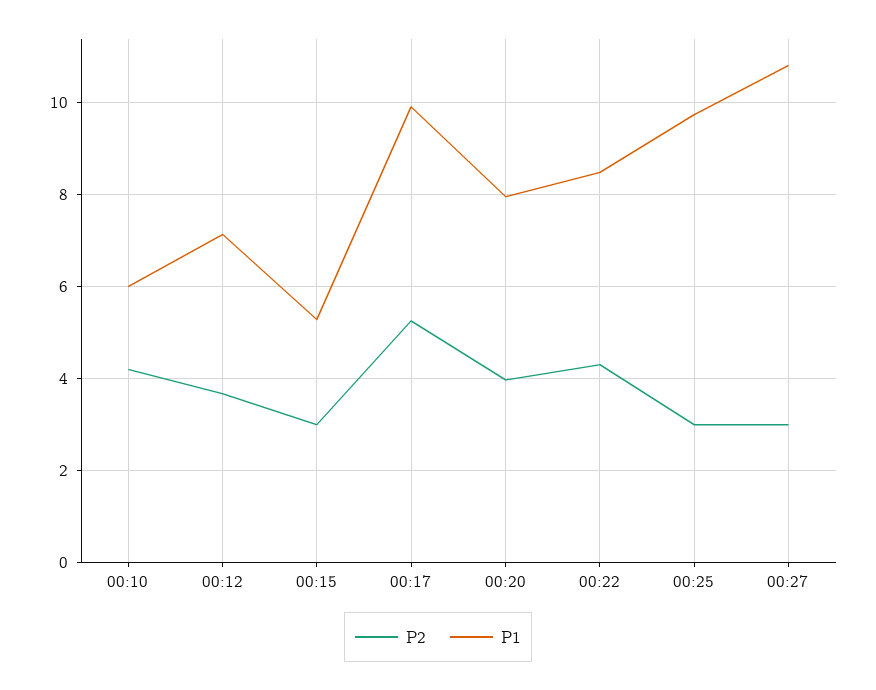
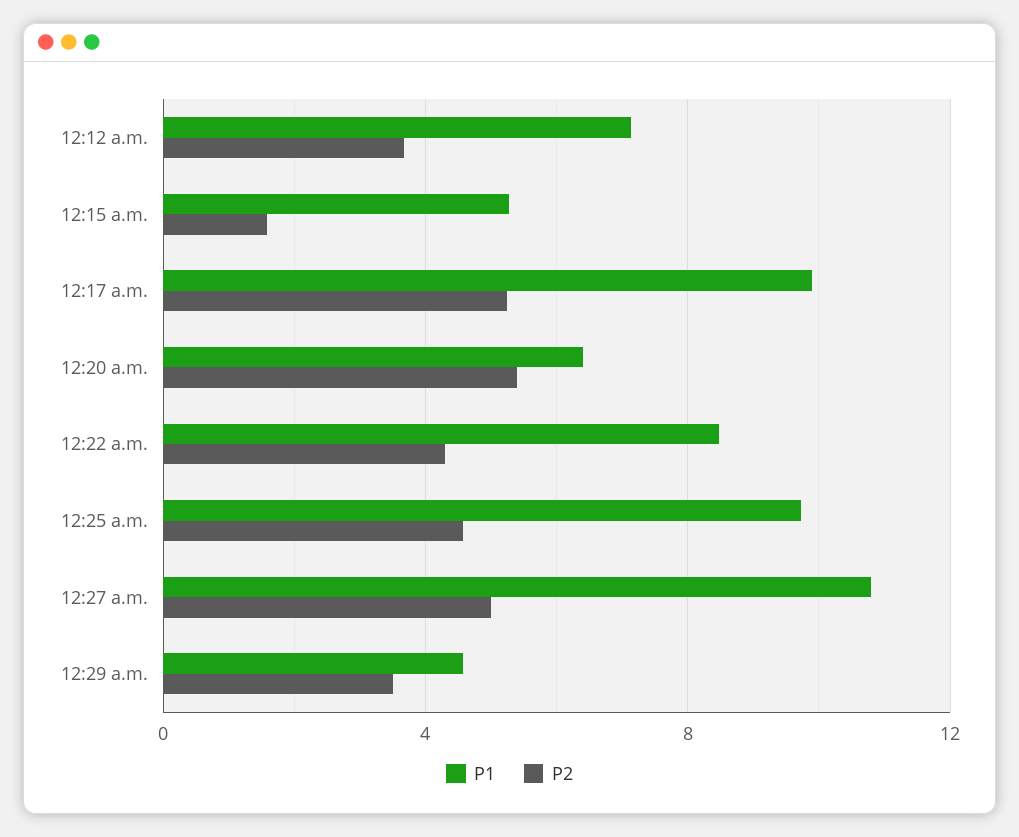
P2, 00:10: 4.2 -> none
P1, 00:10: 6 -> none
P2, 00:15: 3 -> 1.5
P2, 00:20: 4 -> 5.5
P1, 00:20: 8 -> 6.5
P2, 00:25: 3 -> 4.5
P2, 00:27: 3 -> 5
P1, 12:29 a.m.: none -> 4.5
P2, 12:29 a.m.: none -> 3.5

